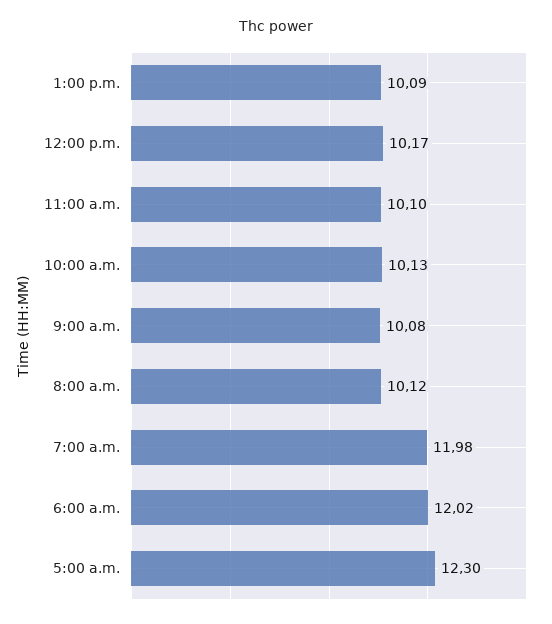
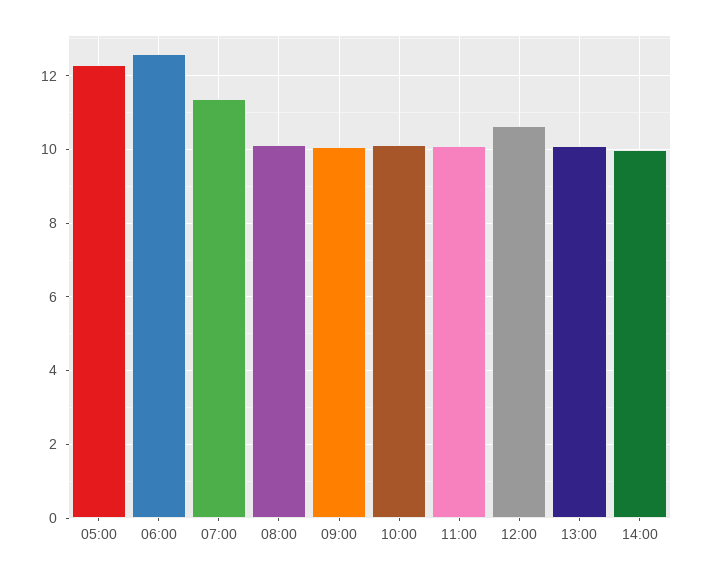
12:00 p.m.: 10.17 -> 10.6
7:00 a.m.: 11.98 -> 11.4
6:00 a.m.: 12.02 -> 12.6
14:00: none -> 10

